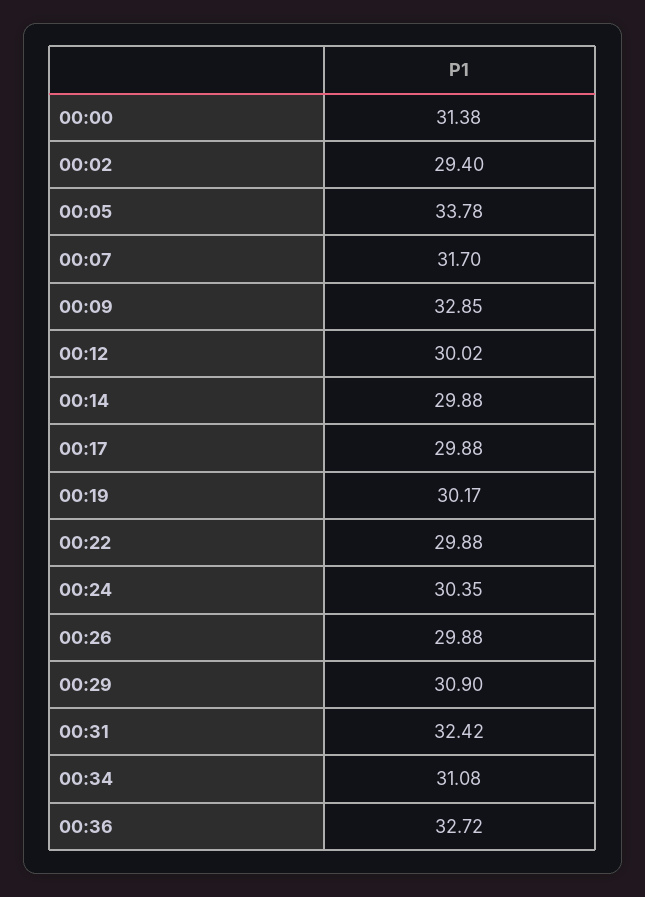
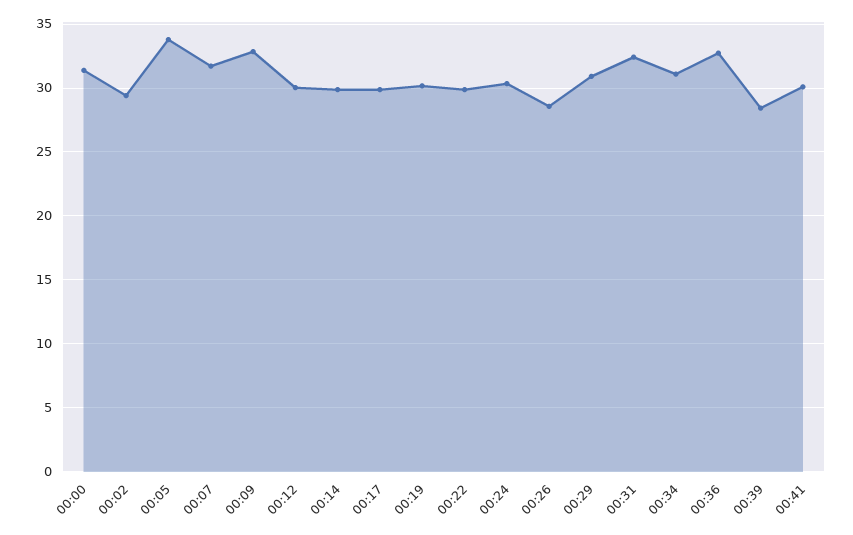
00:26: 29.88 -> 28.5
00:39: none -> 28.5
00:41: none -> 30

